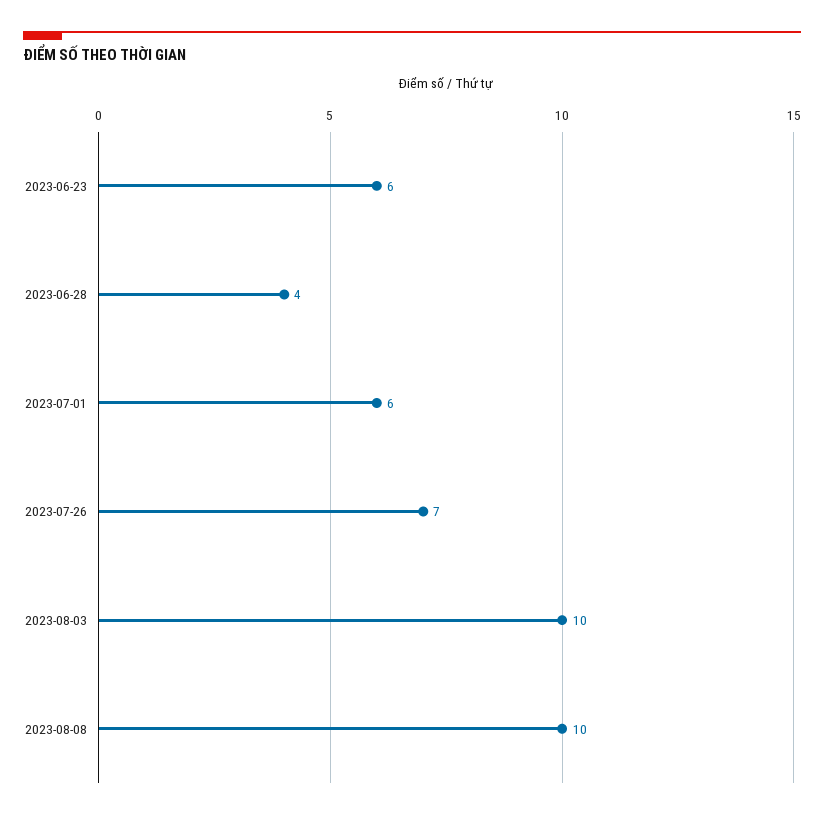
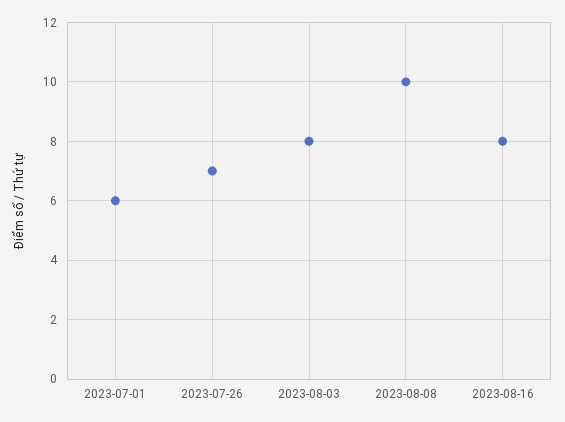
2023-06-23: 6 -> none
2023-06-28: 4 -> none
2023-08-03: 10 -> 8
2023-08-16: none -> 8

